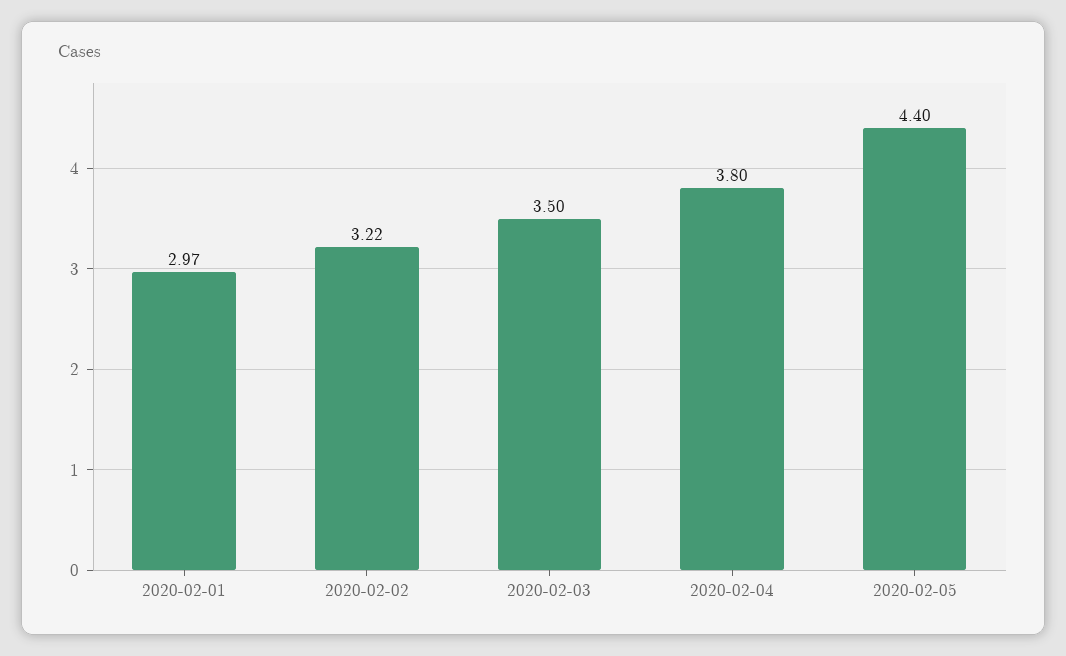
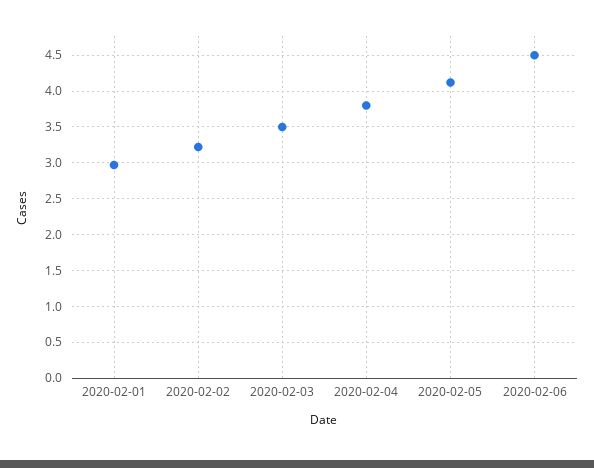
2020-02-05: 4.4 -> 4.1
2020-02-06: none -> 4.5

